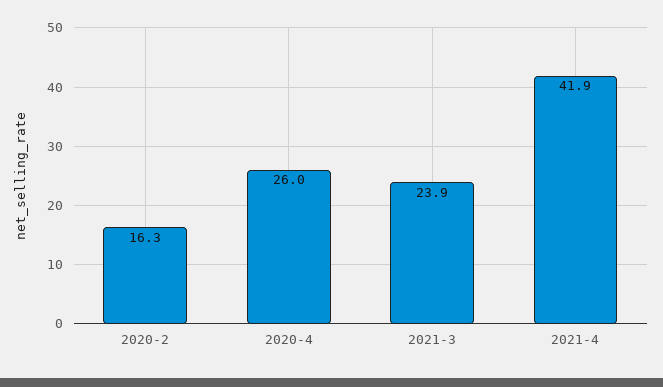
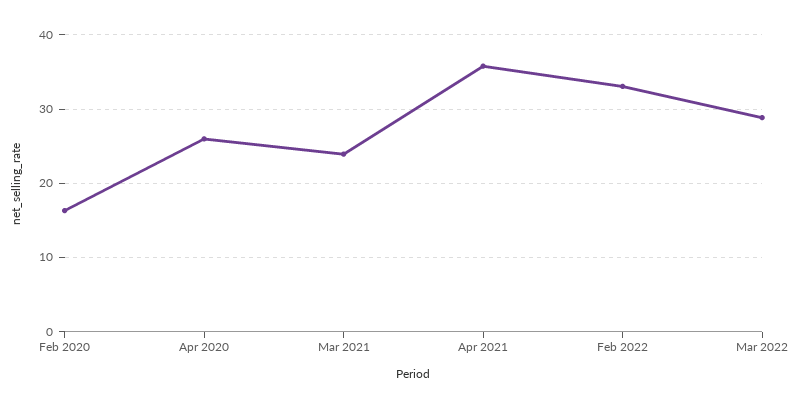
2021-4: 41.9 -> 36
Feb 2022: none -> 33
Mar 2022: none -> 29

